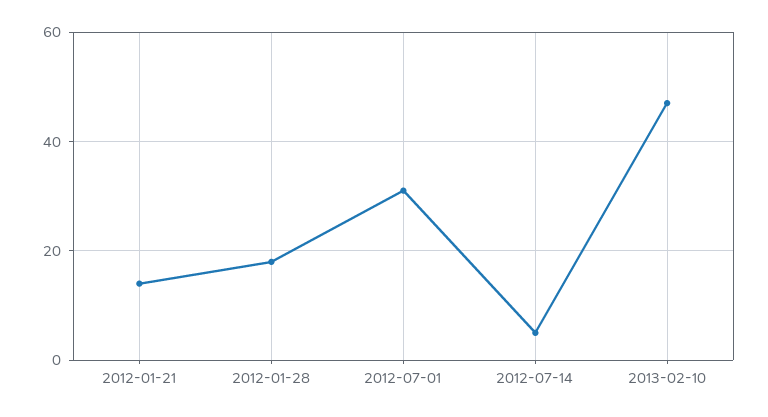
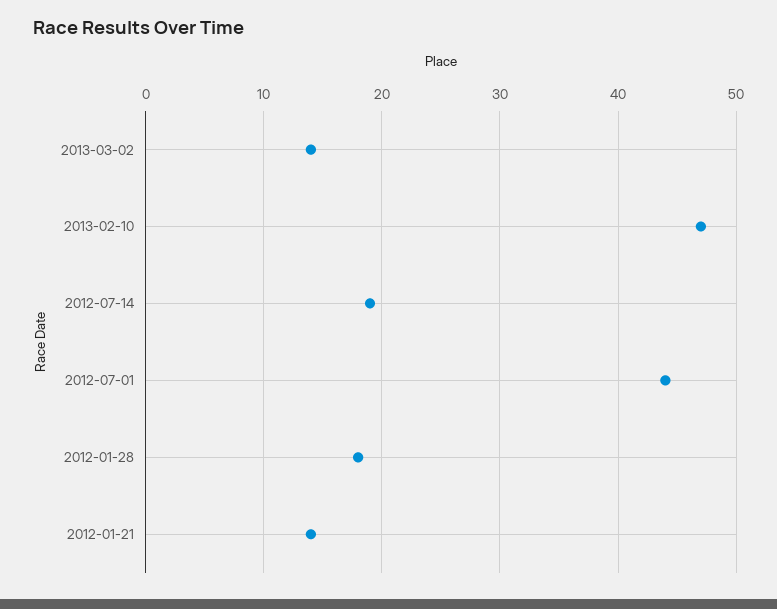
2012-07-01: 30 -> 44
2012-07-14: 5 -> 19
2013-03-02: none -> 14

